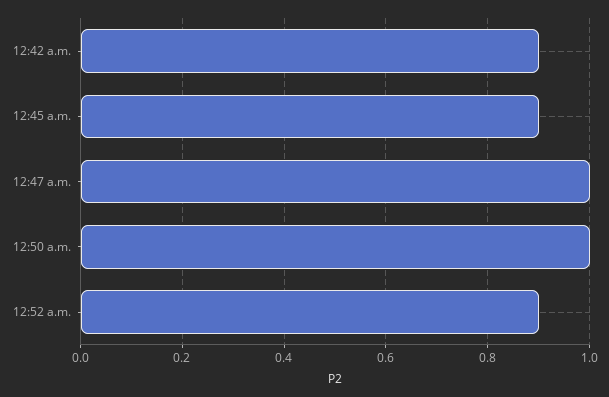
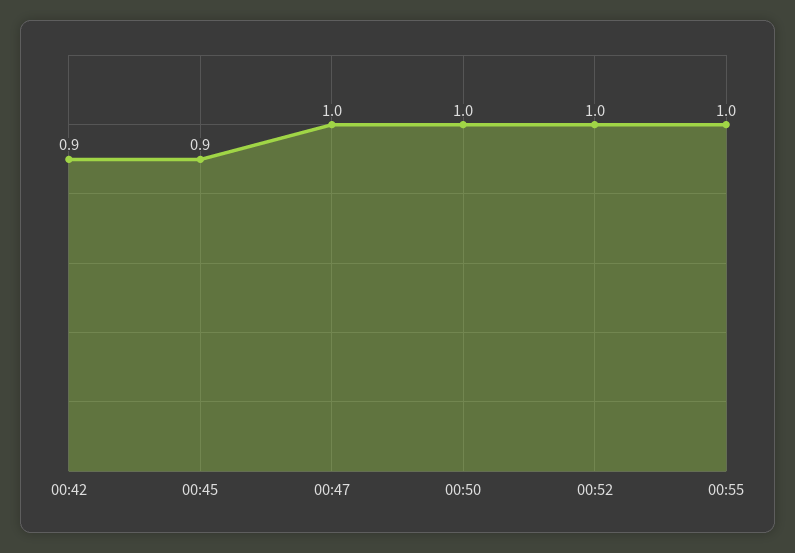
12:52 a.m.: 0.9 -> 1
00:55: none -> 1

